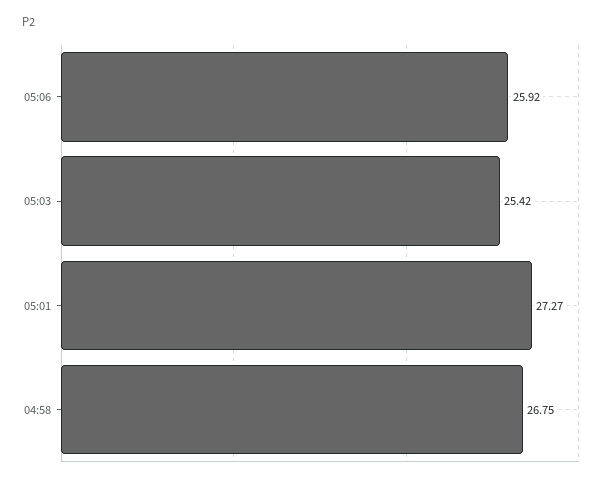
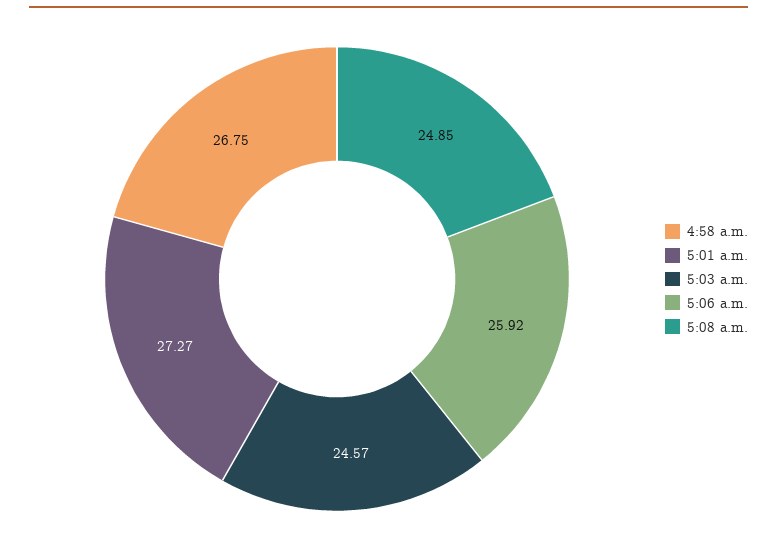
05:03: 25.42 -> 24.57
5:08 a.m.: none -> 24.85

